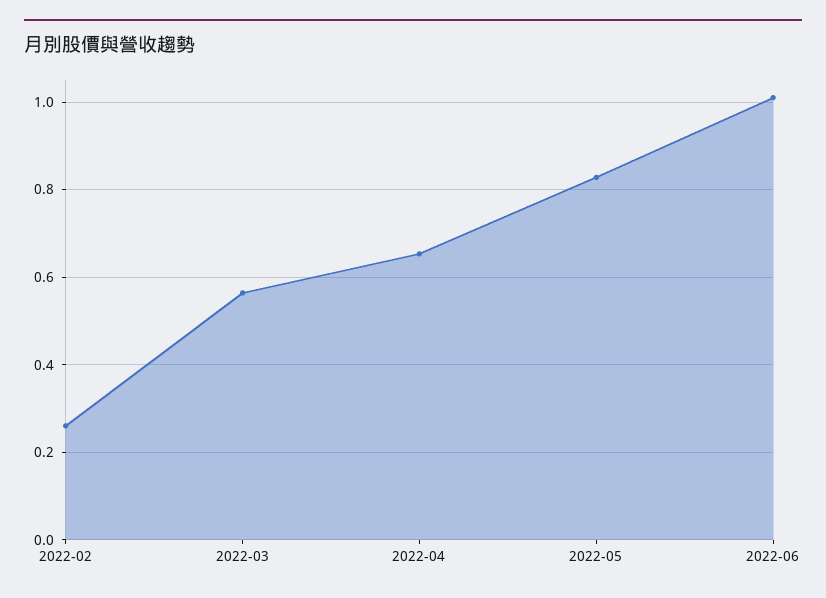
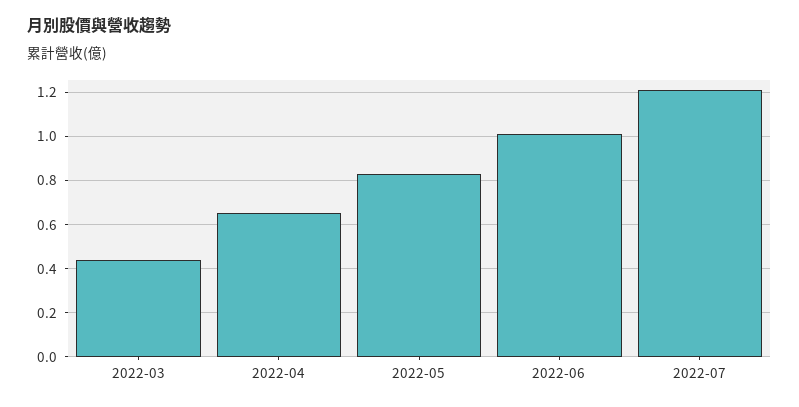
2022-02: 0.26 -> none
2022-03: 0.56 -> 0.45
2022-07: none -> 1.2

